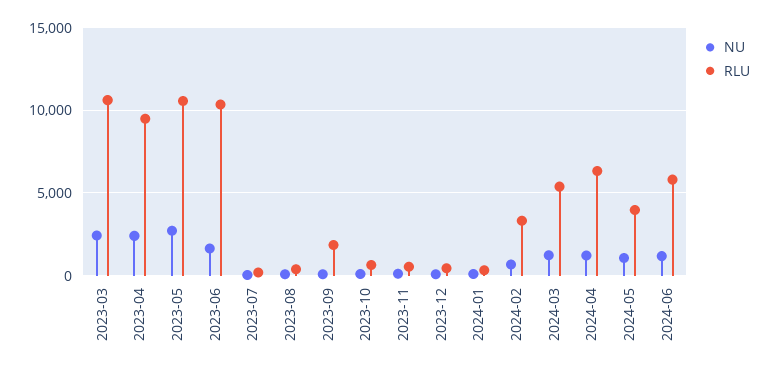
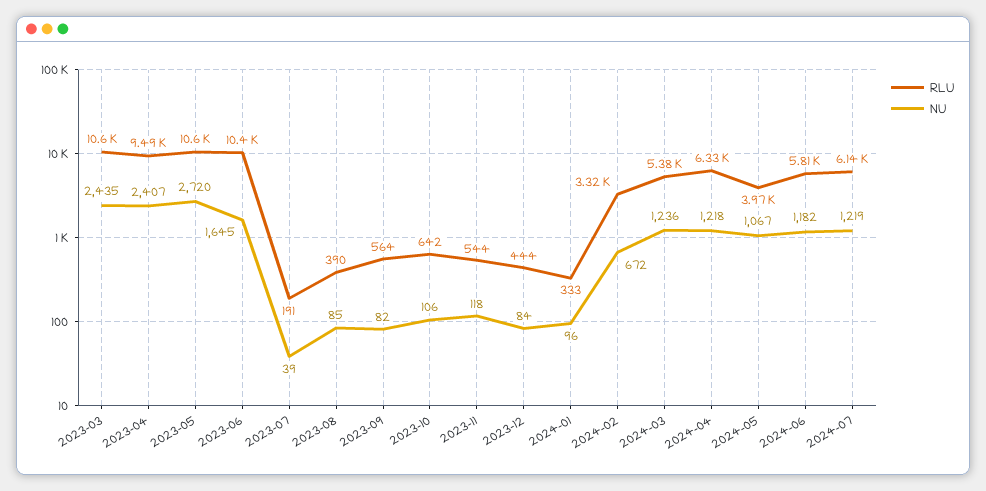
RLU, 2023-09: 2000 -> 564
RLU, 2024-07: none -> 6140
NU, 2024-07: none -> 1219

